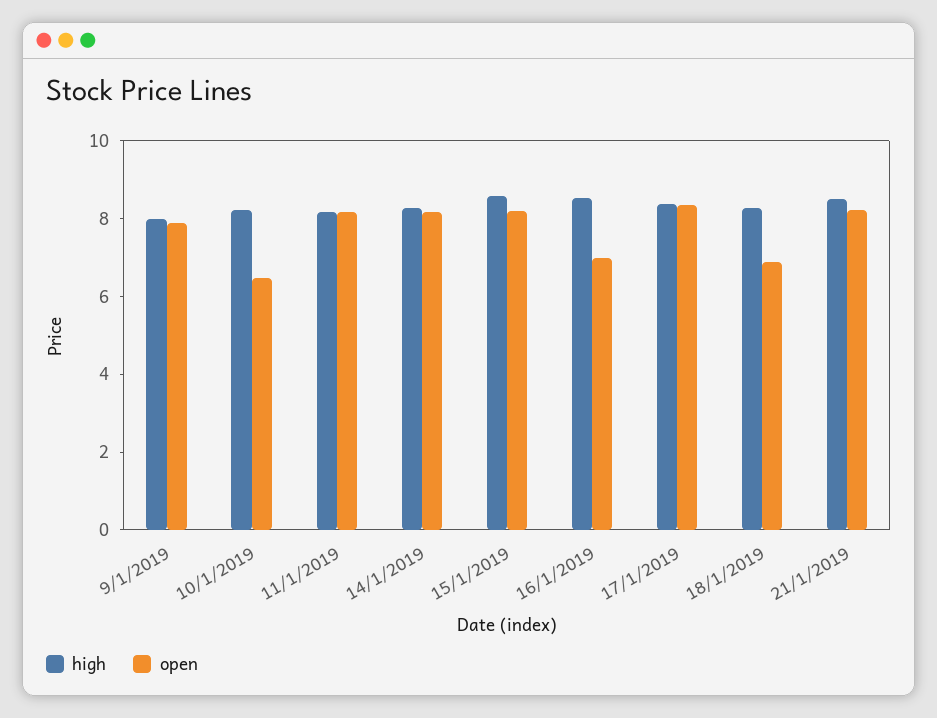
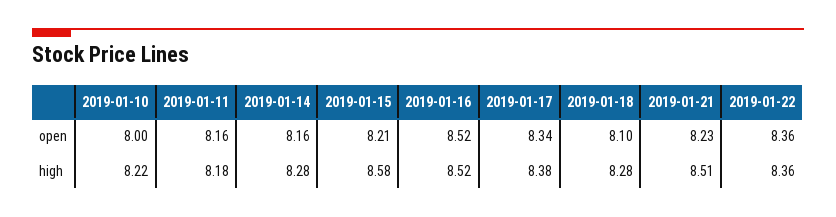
high, 9/1/2019: 8 -> none
open, 9/1/2019: 8 -> none
open, 10/1/2019: 6.5 -> 8
open, 16/1/2019: 7 -> 8.52
open, 18/1/2019: 7 -> 8.1
open, 2019-01-22: none -> 8.36
high, 2019-01-22: none -> 8.36

